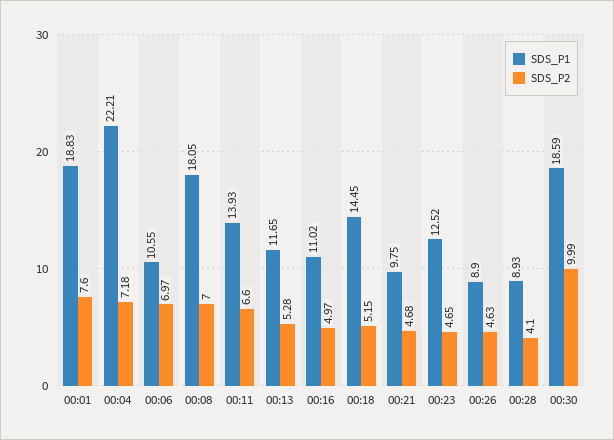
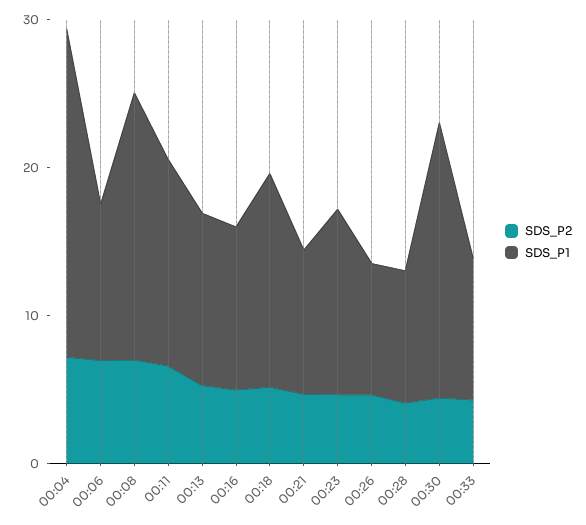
SDS_P1, 00:01: 18.83 -> none
SDS_P2, 00:01: 7.6 -> none
SDS_P2, 00:30: 9.99 -> 4
SDS_P2, 00:33: none -> 4
SDS_P1, 00:33: none -> 10

